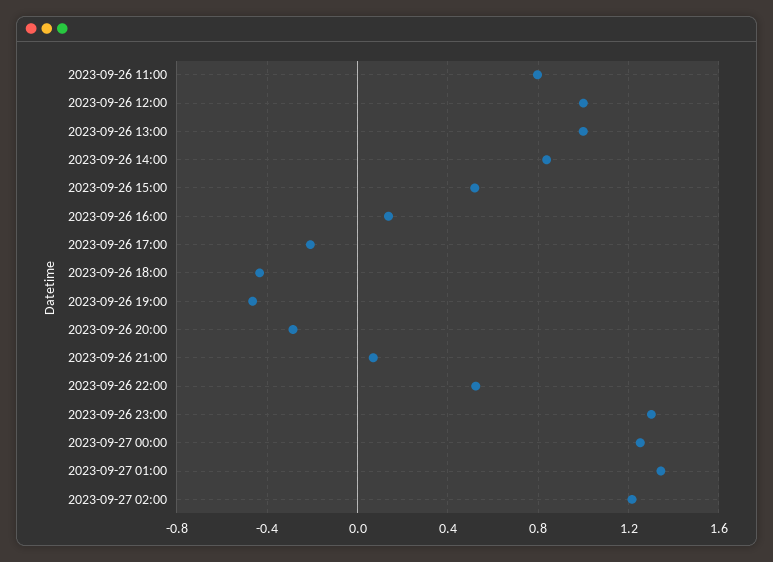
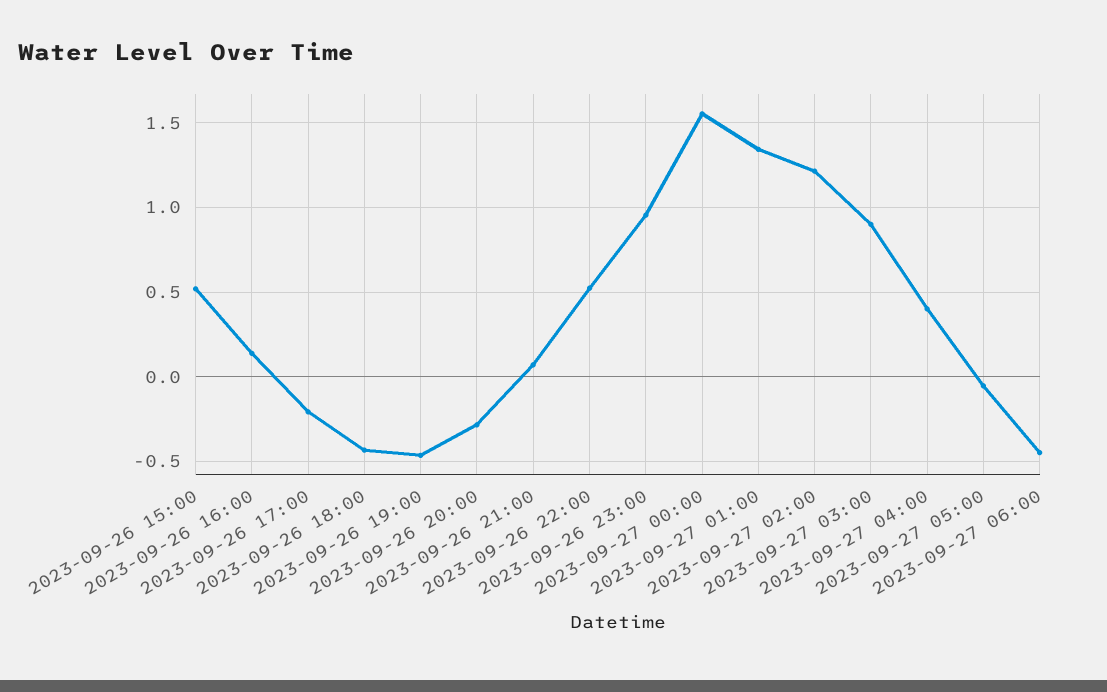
2023-09-26 11:00: 0.8 -> none
2023-09-26 12:00: 1 -> none
2023-09-26 13:00: 1 -> none
2023-09-26 14:00: 0.85 -> none
2023-09-26 23:00: 1.3 -> 0.95
2023-09-27 00:00: 1.25 -> 1.55
2023-09-27 03:00: none -> 0.9
2023-09-27 04:00: none -> 0.4
2023-09-27 05:00: none -> -0.05
2023-09-27 06:00: none -> -0.45

